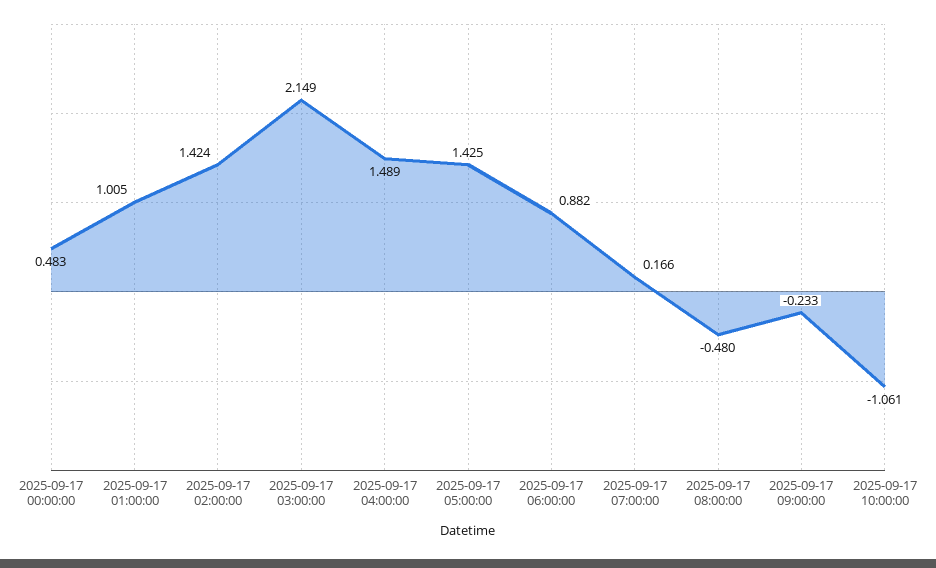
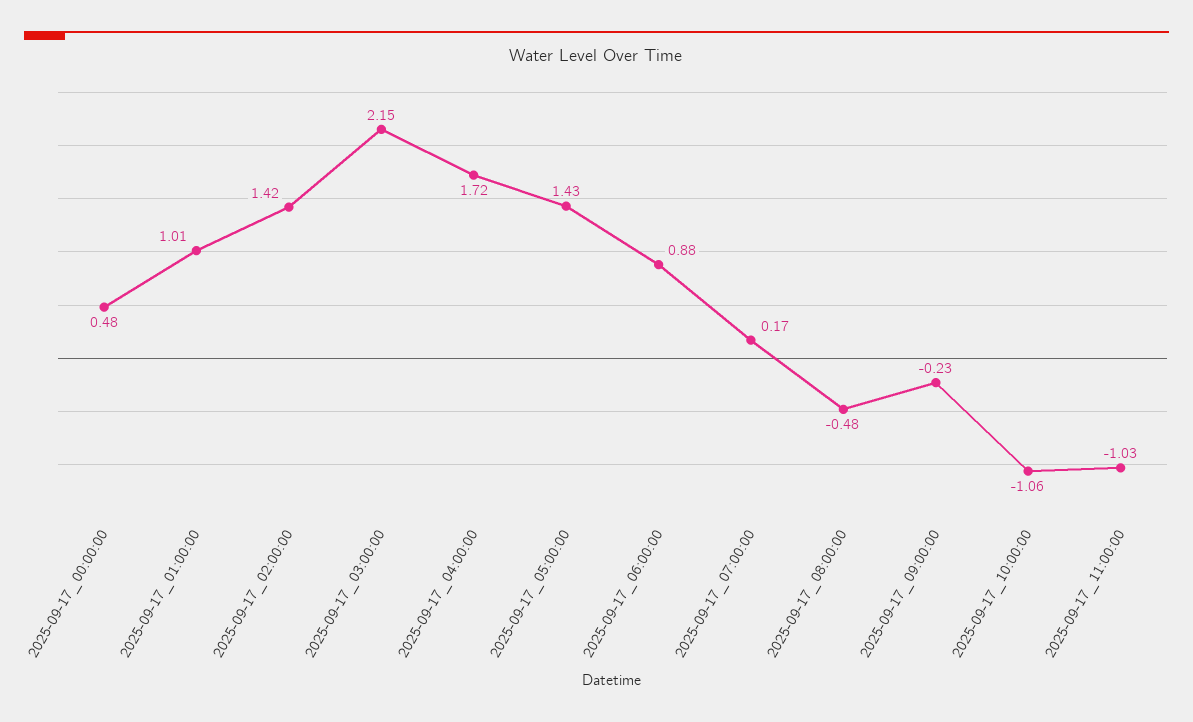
2025-09-17 04:00:00: 1.489 -> 1.72
2025-09-17_11:00:00: none -> -1.03

